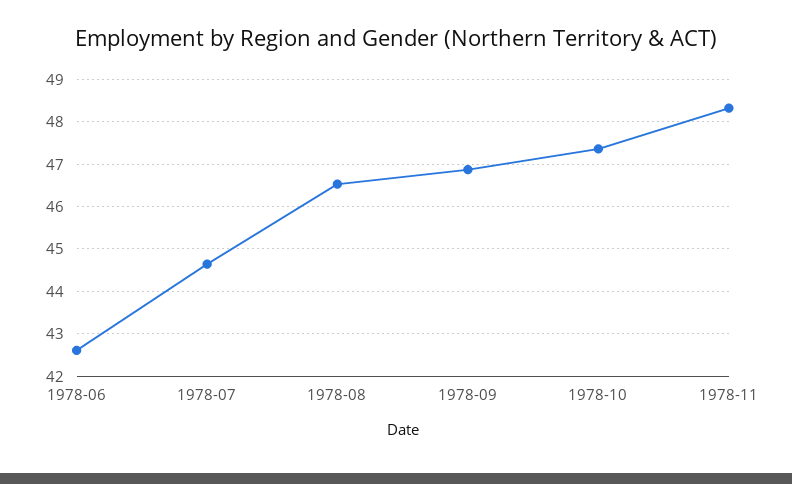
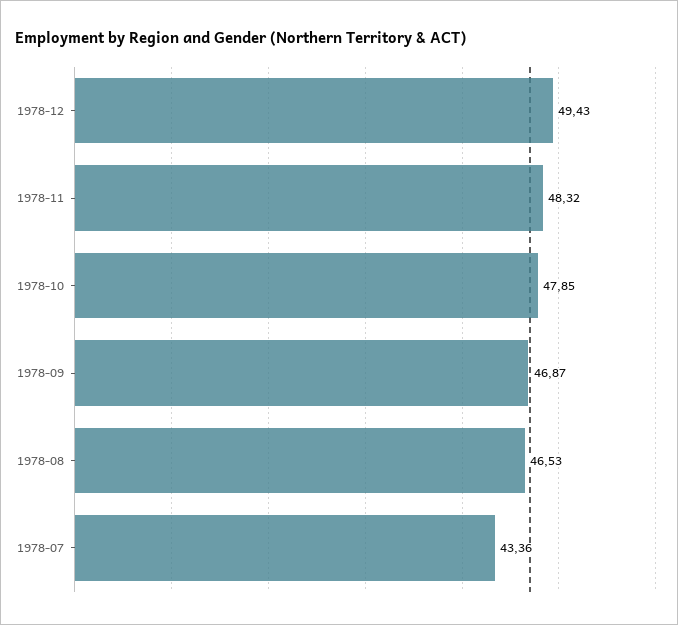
1978-06: 42.6 -> none
1978-07: 44.6 -> 43.36
1978-10: 47.4 -> 47.85
1978-12: none -> 49.43

